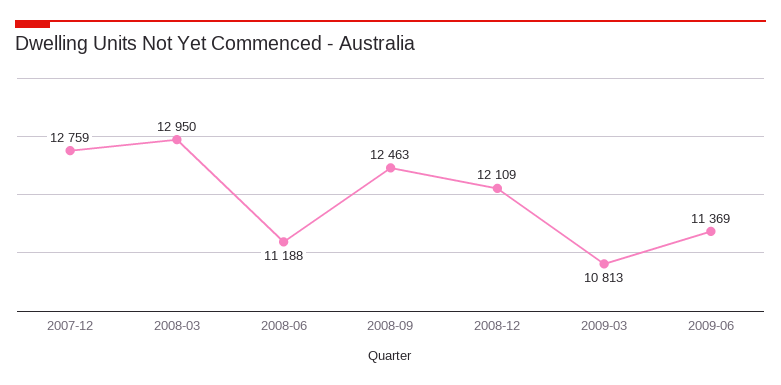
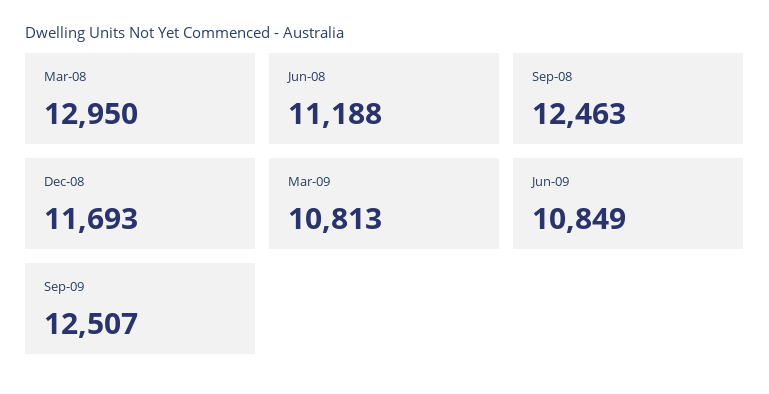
2007-12: 12759 -> none
2008-12: 12109 -> 11693
2009-06: 11369 -> 10849
Sep-09: none -> 12507

